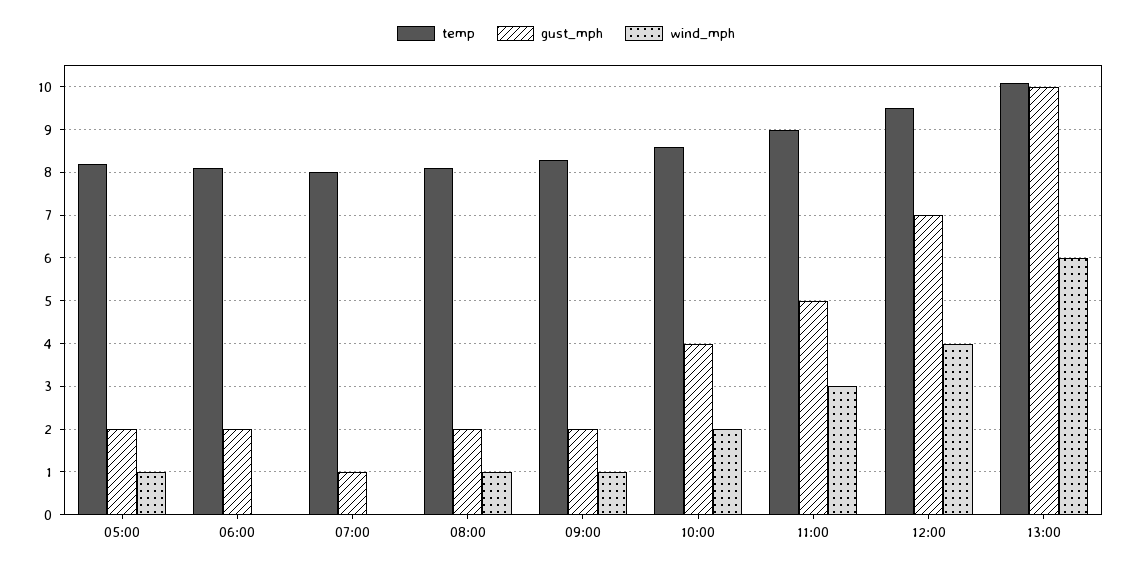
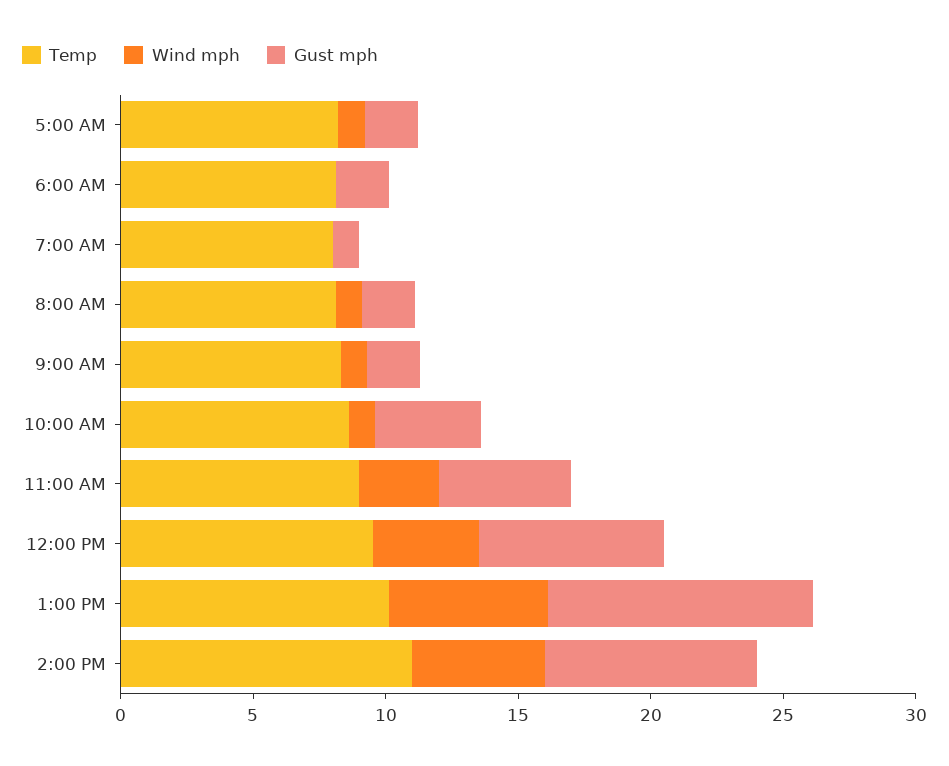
wind_mph, 10:00: 2 -> 1
temp, 2:00 PM: none -> 11
wind_mph, 2:00 PM: none -> 5
gust_mph, 2:00 PM: none -> 8

